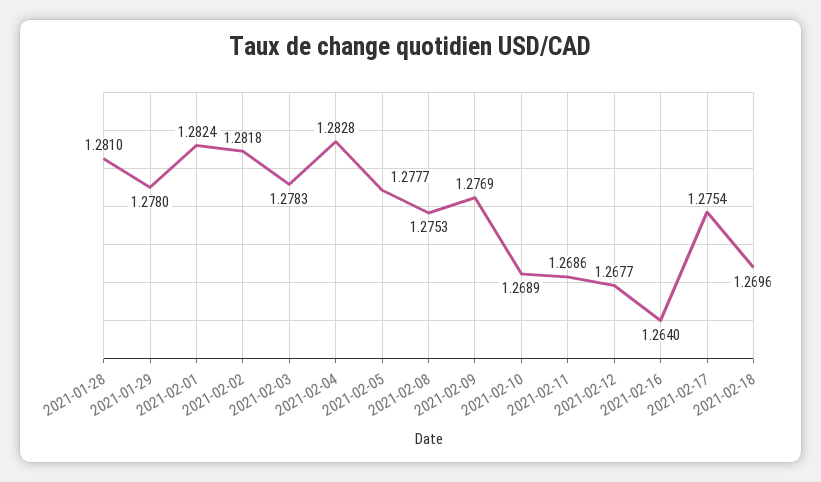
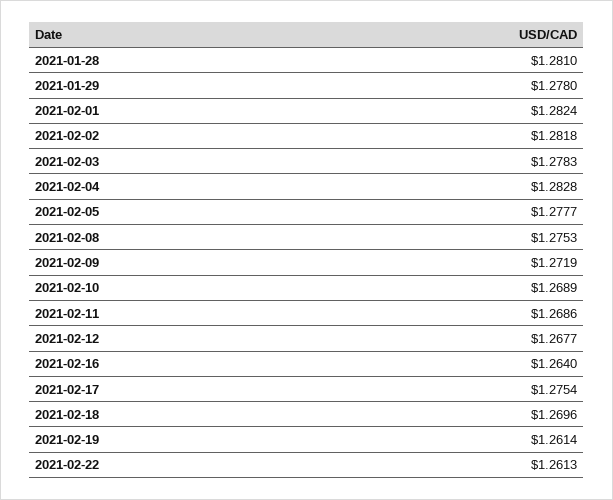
2021-02-09: 1.2769 -> 1.2719
2021-02-19: none -> 1.2614
2021-02-22: none -> 1.2613

